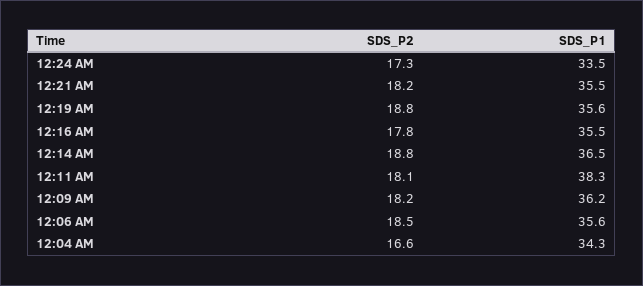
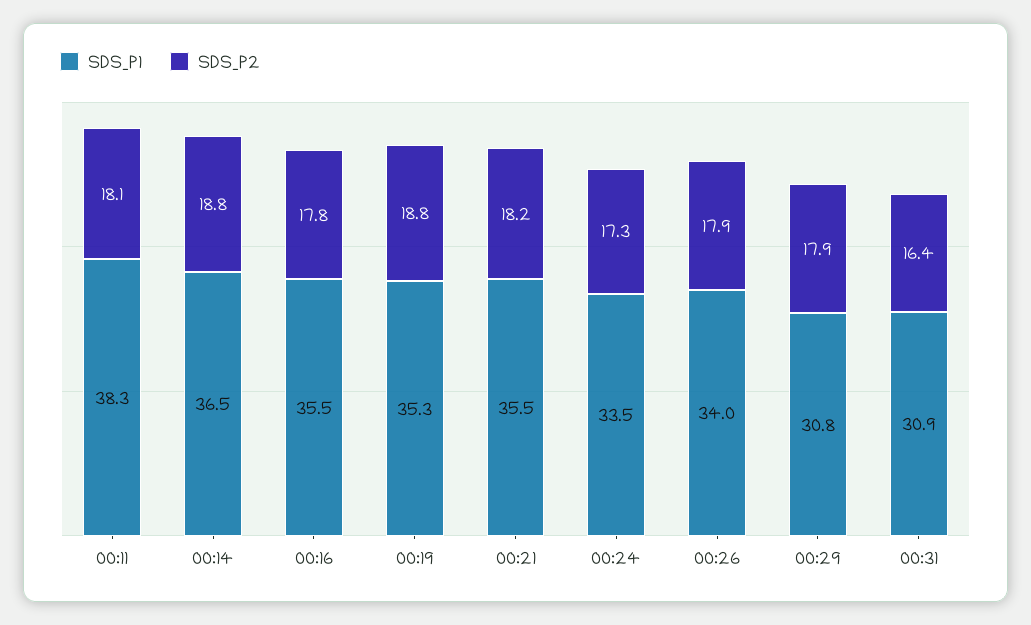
SDS_P1, 12:19 AM: 35.6 -> 35.3
SDS_P2, 12:09 AM: 18.2 -> none
SDS_P1, 12:09 AM: 36.2 -> none
SDS_P2, 12:06 AM: 18.5 -> none
SDS_P1, 12:06 AM: 35.6 -> none
SDS_P2, 12:04 AM: 16.6 -> none
SDS_P1, 12:04 AM: 34.3 -> none
SDS_P1, 00:26: none -> 34
SDS_P2, 00:26: none -> 17.9
SDS_P1, 00:29: none -> 30.8
SDS_P2, 00:29: none -> 17.9
SDS_P1, 00:31: none -> 30.9
SDS_P2, 00:31: none -> 16.4

